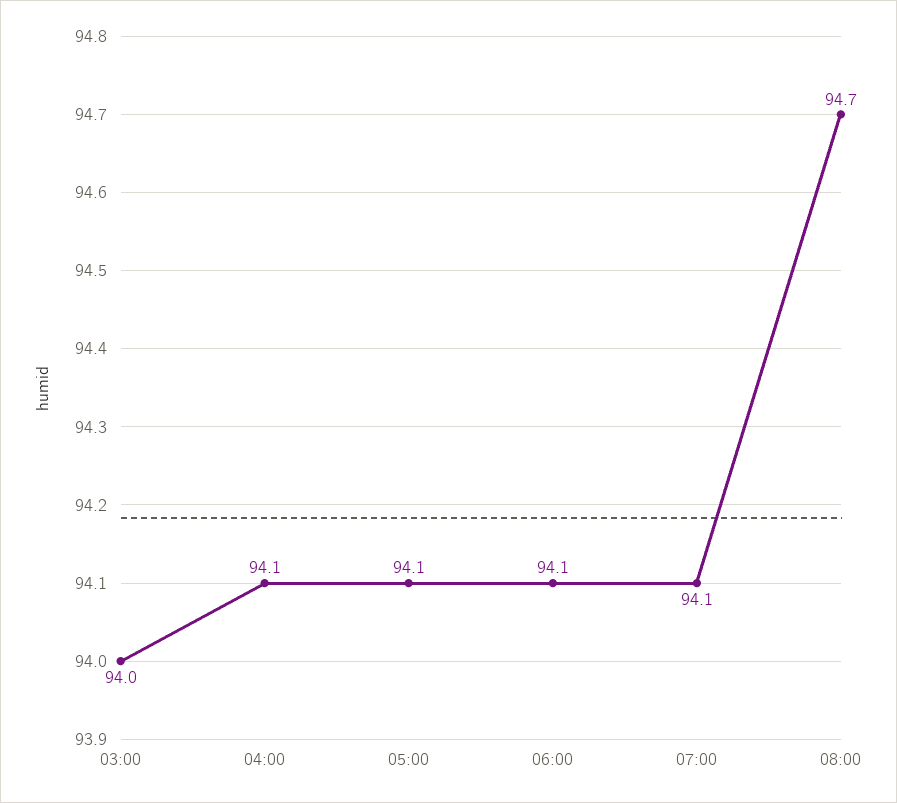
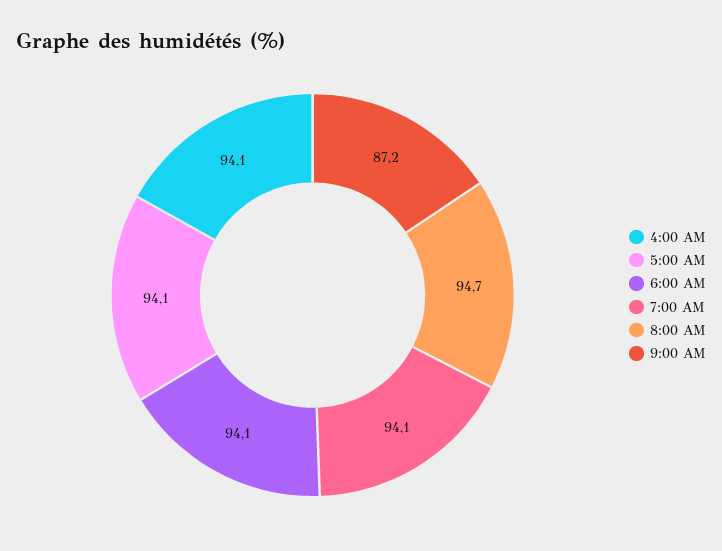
03:00: 94 -> none
9:00 AM: none -> 87.2

